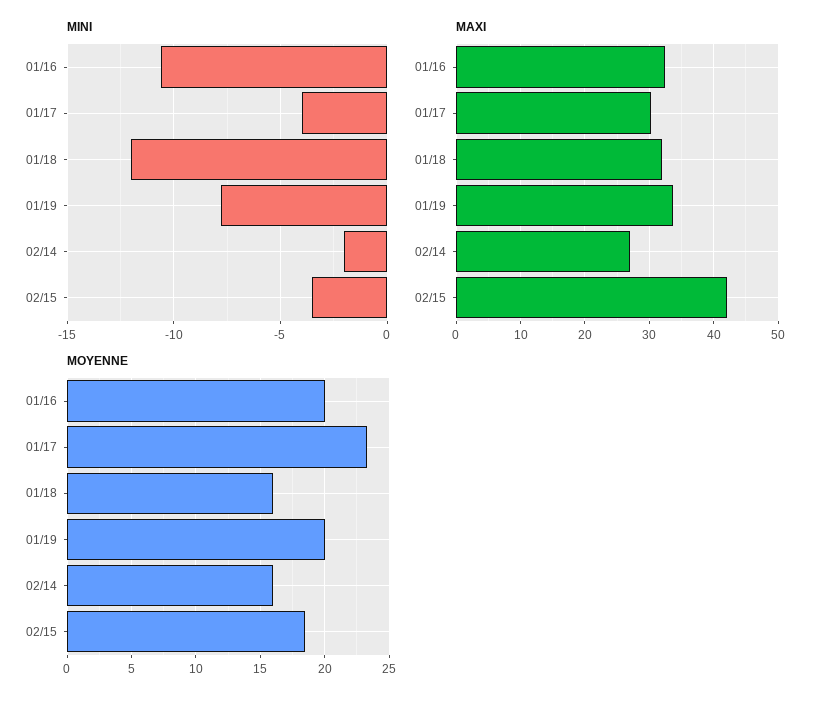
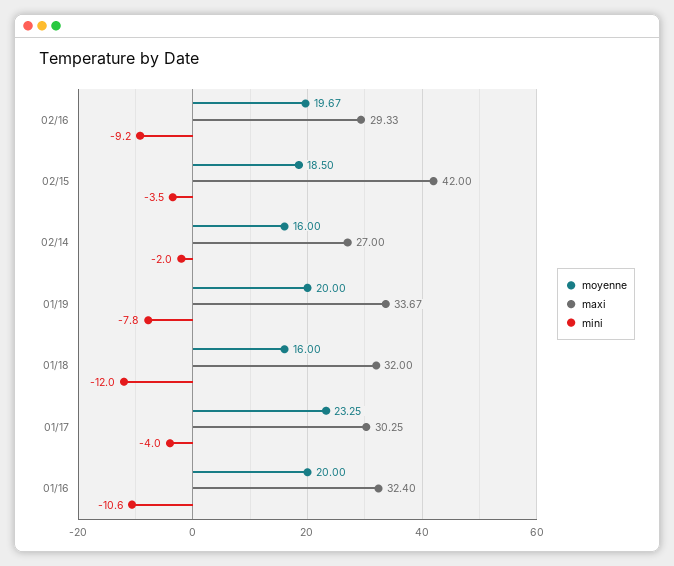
MOYENNE, 02/16: none -> 19.67
MAXI, 02/16: none -> 29.33
MINI, 02/16: none -> -9.2

